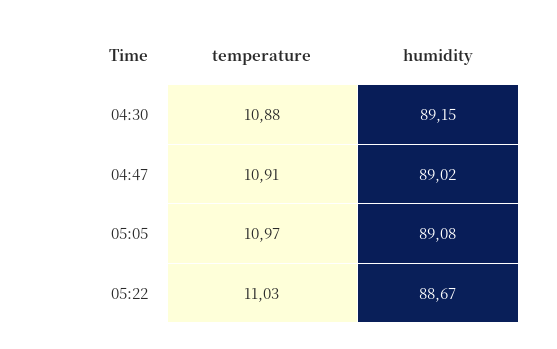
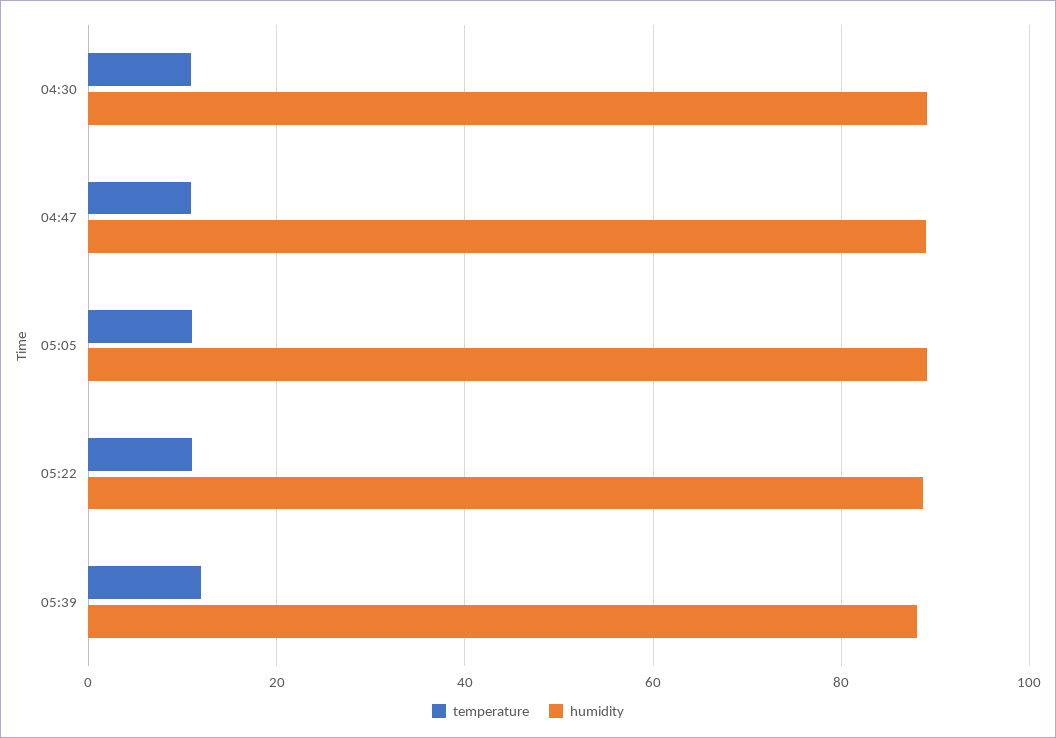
temperature, 05:39: none -> 12
humidity, 05:39: none -> 88

